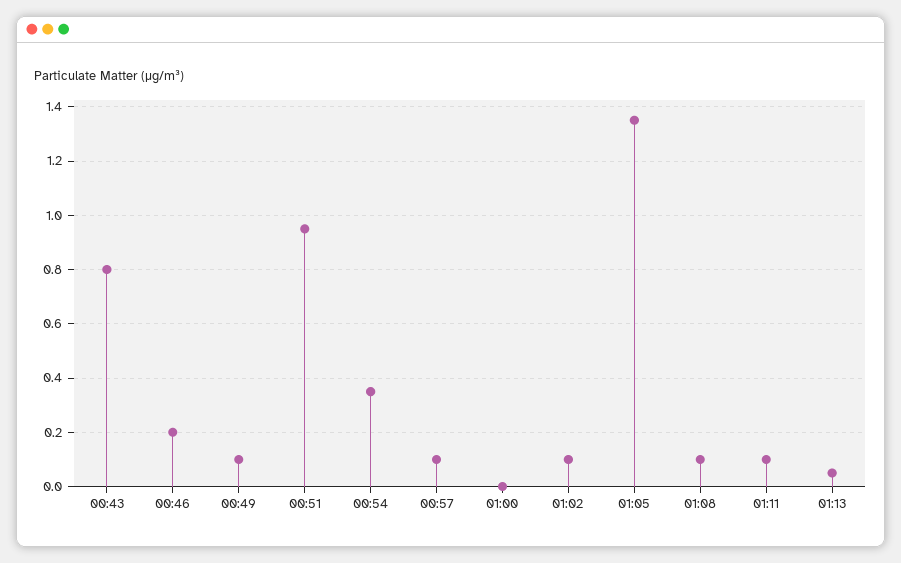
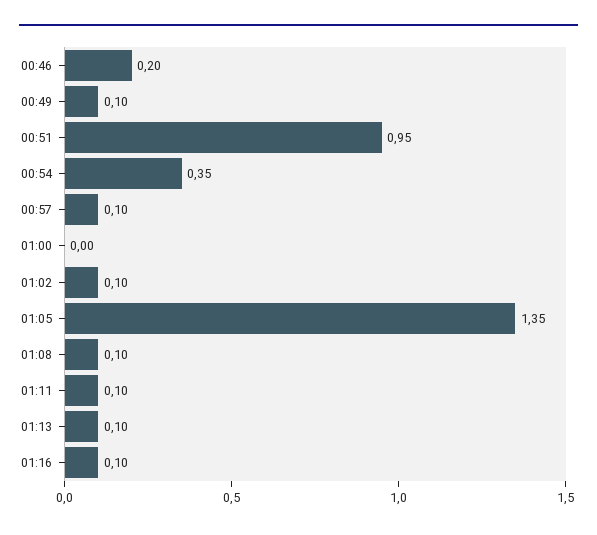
00:43: 0.8 -> none
01:13: 0.05 -> 0.1
01:16: none -> 0.1

